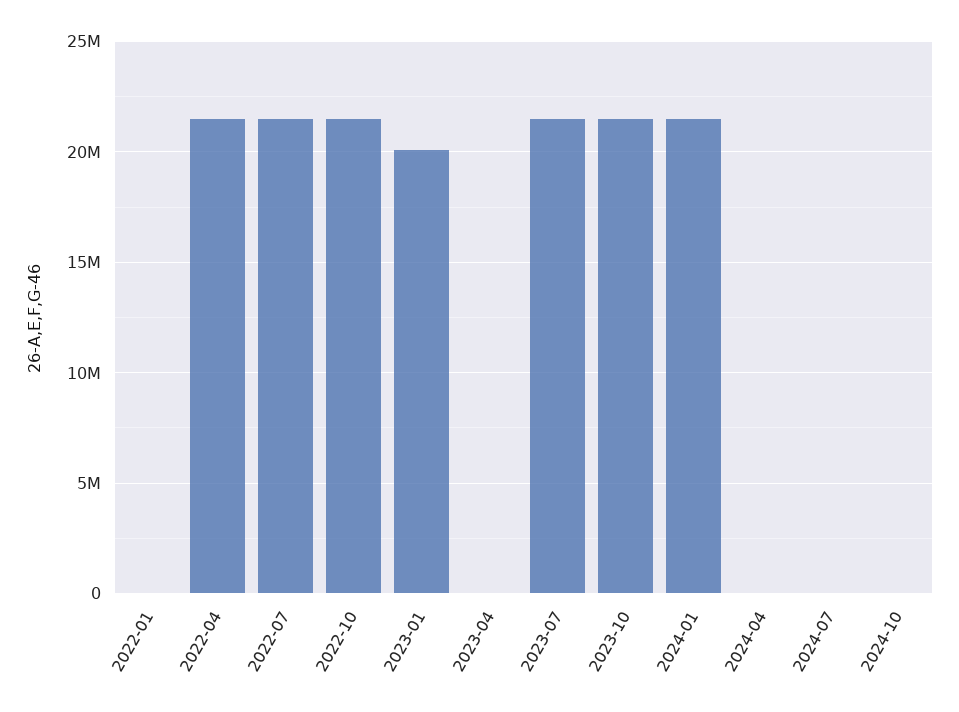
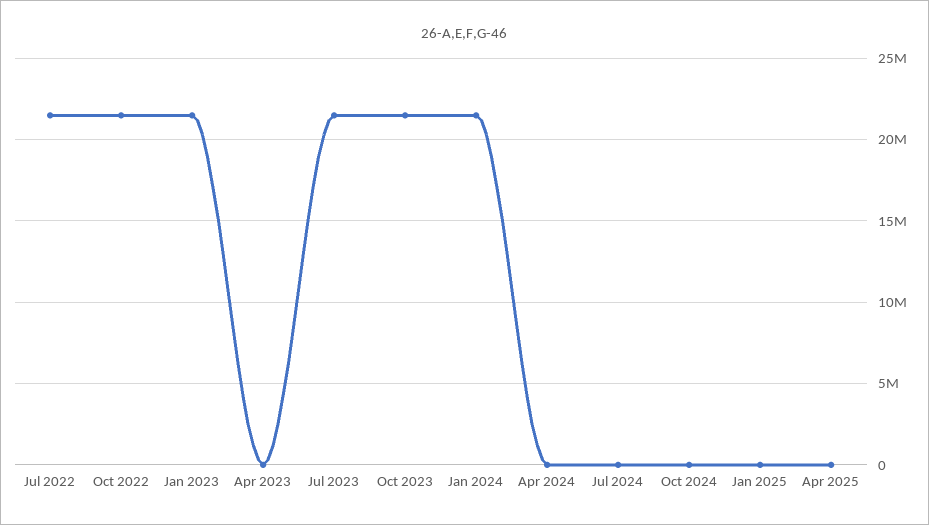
2022-01: 0 -> none
2022-04: 21500000 -> none
2023-01: 20000000 -> 21500000
Jan 2025: none -> 0
Apr 2025: none -> 0

